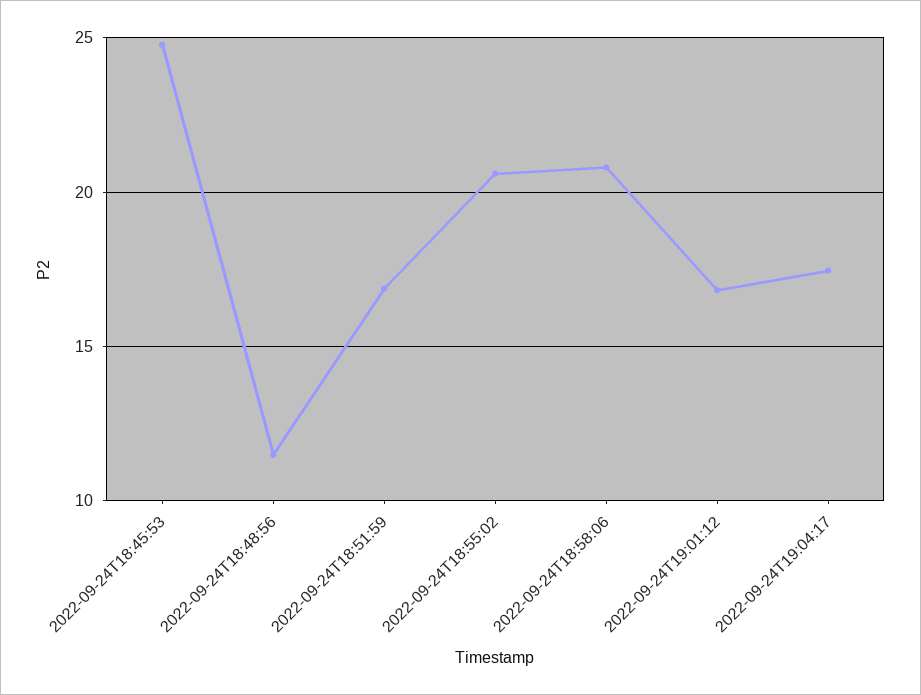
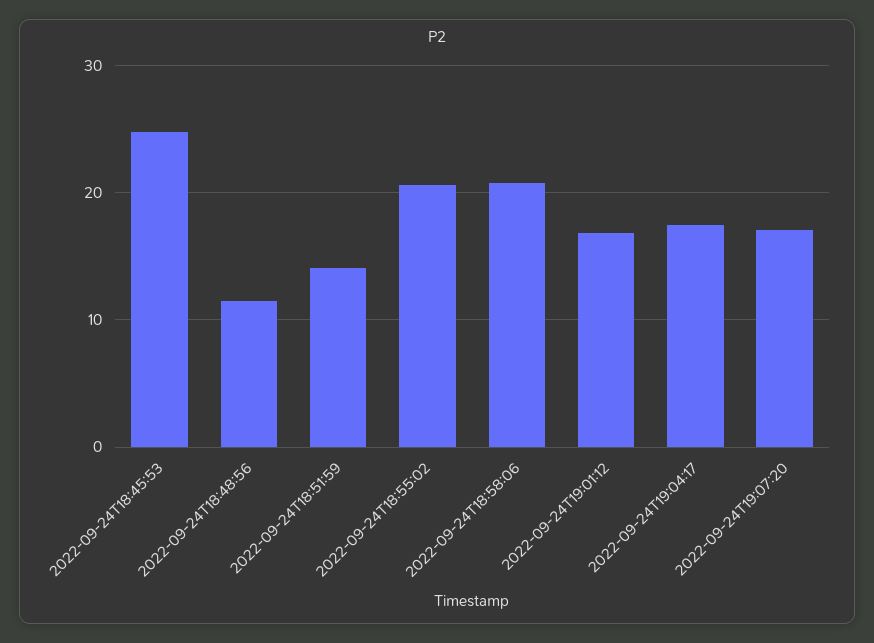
2022-09-24T18:51:59: 17 -> 14
2022-09-24T19:07:20: none -> 17

